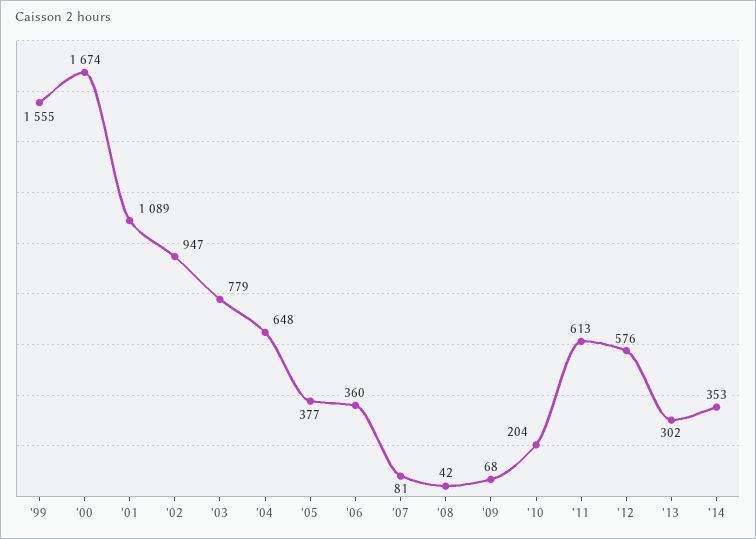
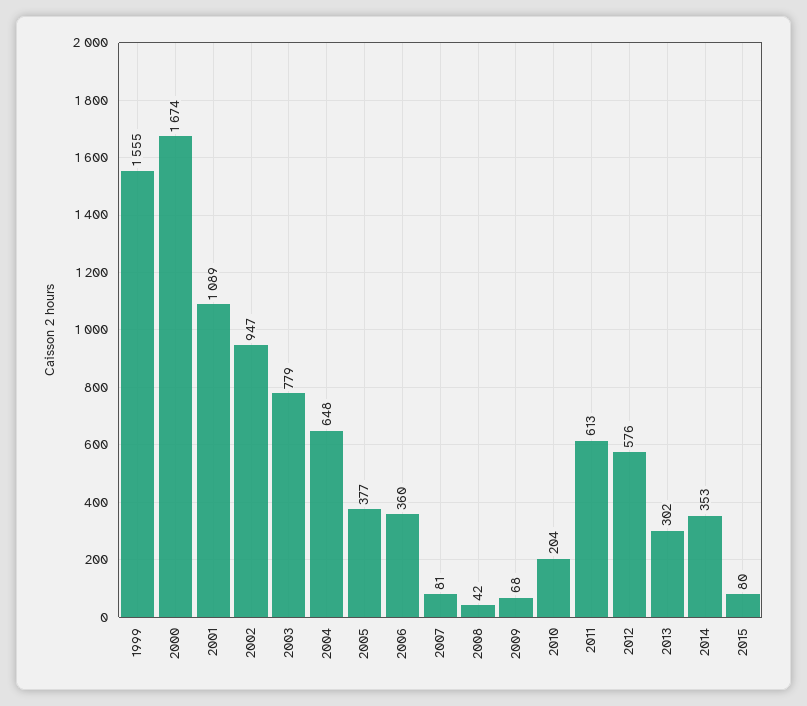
2015: none -> 80

